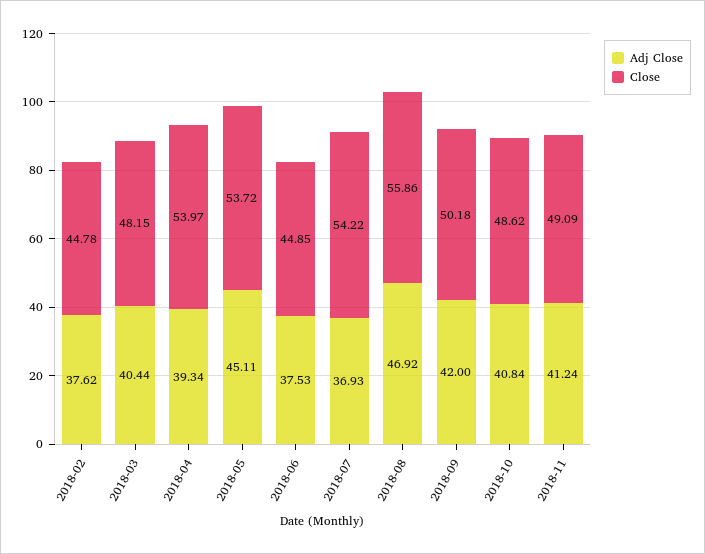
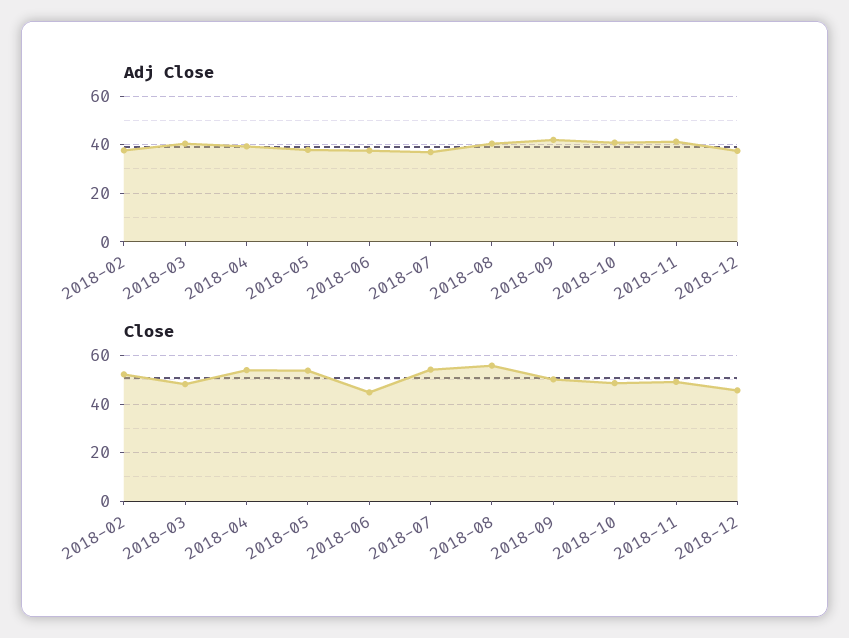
Close, 2018-02: 44.78 -> 52.5
Adj Close, 2018-05: 45.11 -> 37.5
Adj Close, 2018-08: 46.92 -> 40
Adj Close, 2018-12: none -> 37.5
Close, 2018-12: none -> 45

